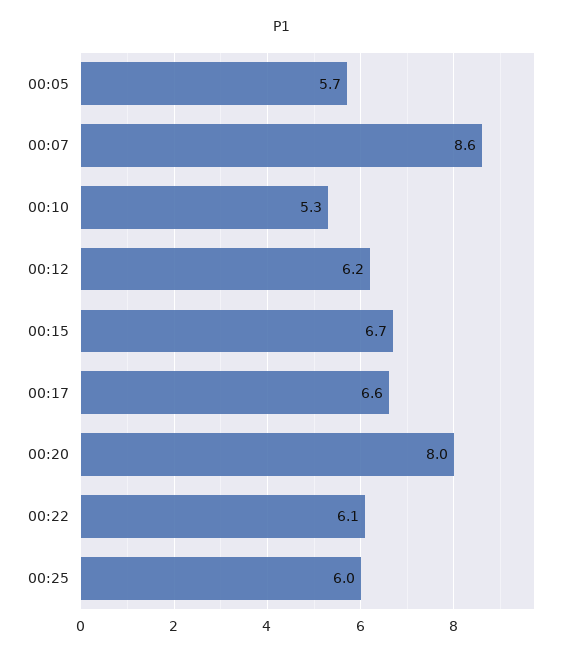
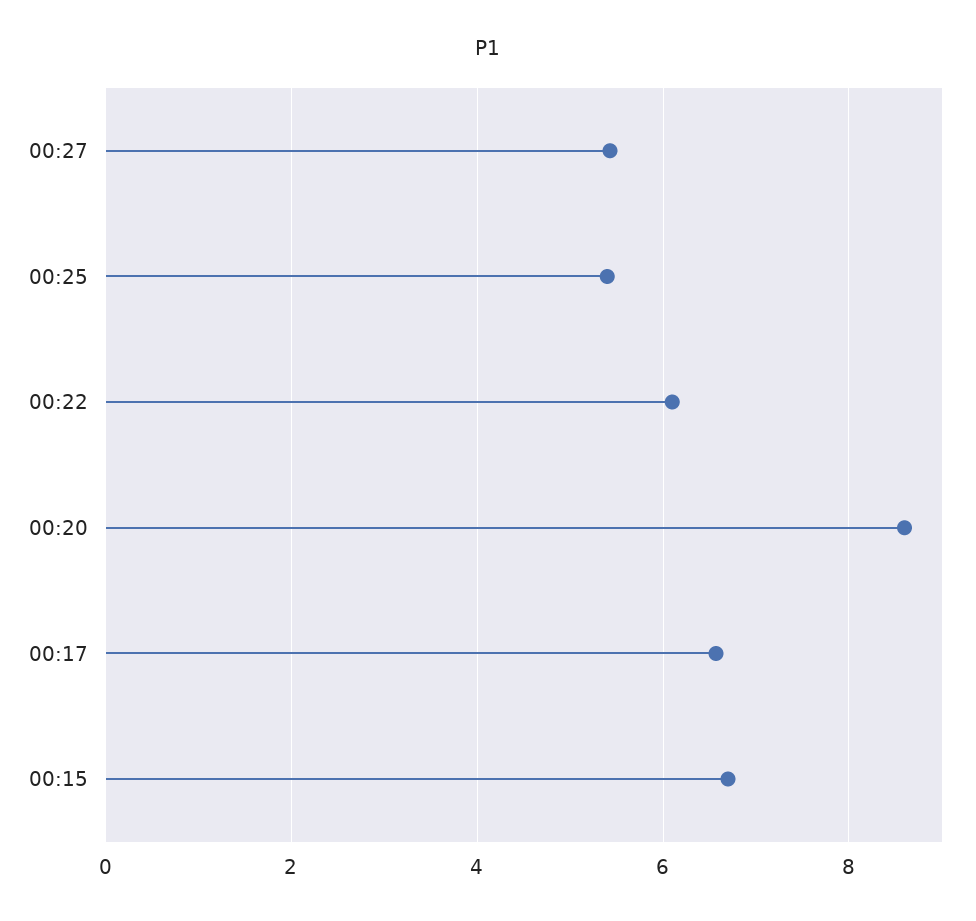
00:05: 5.7 -> none
00:07: 8.6 -> none
00:10: 5.3 -> none
00:12: 6.2 -> none
00:20: 8 -> 8.6
00:25: 6 -> 5.4
00:27: none -> 5.4

